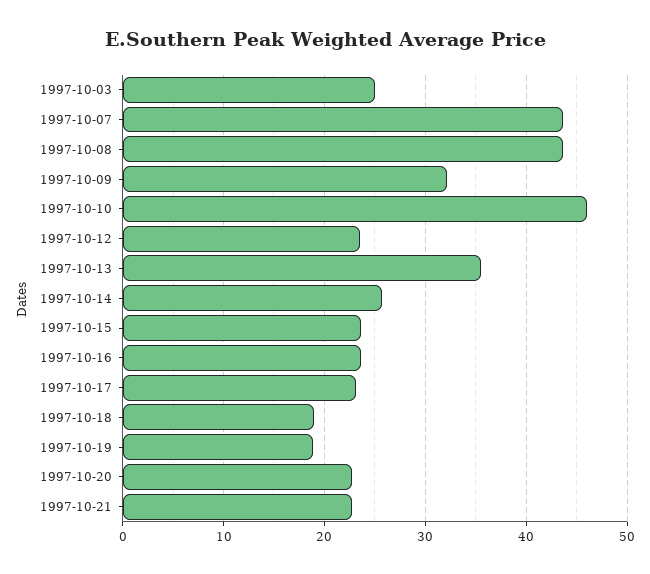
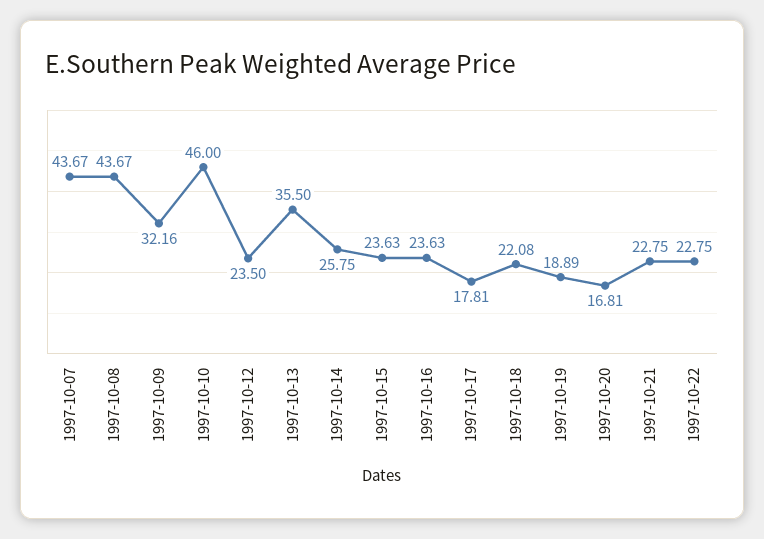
1997-10-03: 25 -> none
1997-10-17: 23 -> 17.81
1997-10-18: 19 -> 22.08
1997-10-20: 23 -> 16.81
1997-10-22: none -> 22.75

